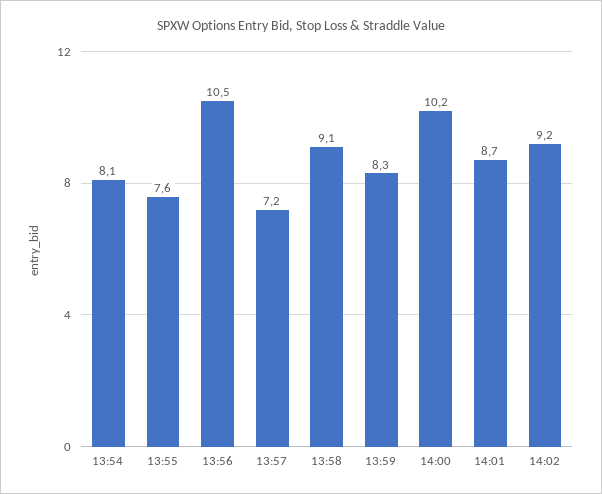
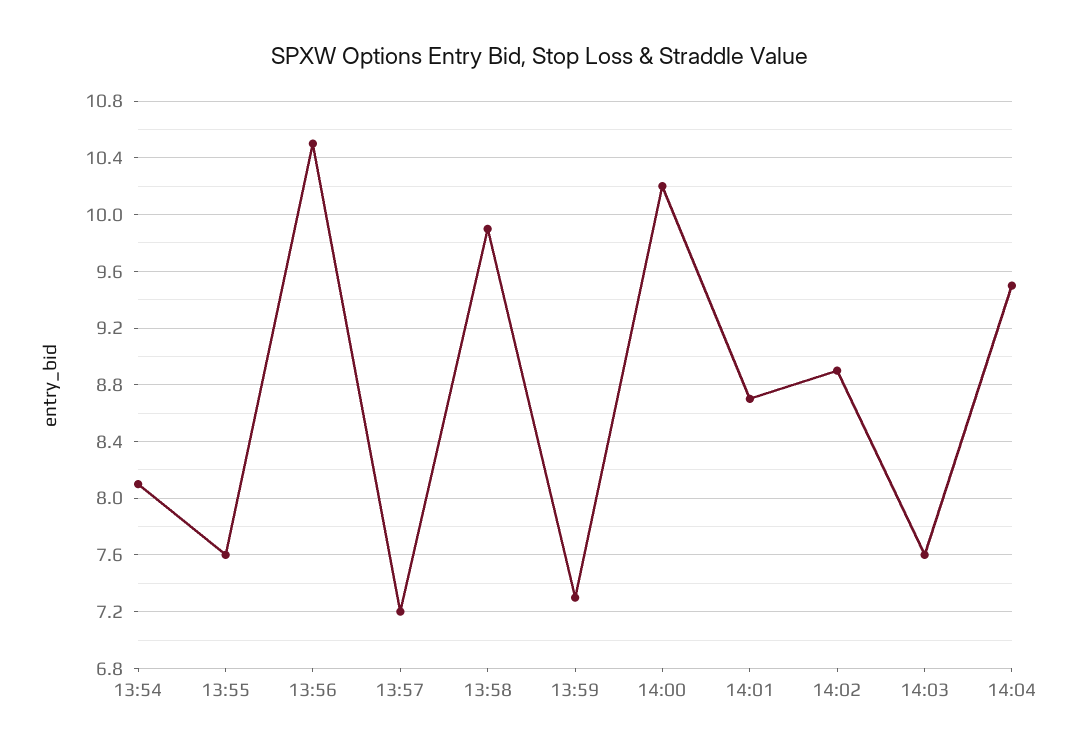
13:58: 9.1 -> 9.9
13:59: 8.3 -> 7.3
14:02: 9.2 -> 8.9
14:03: none -> 7.6
14:04: none -> 9.5

